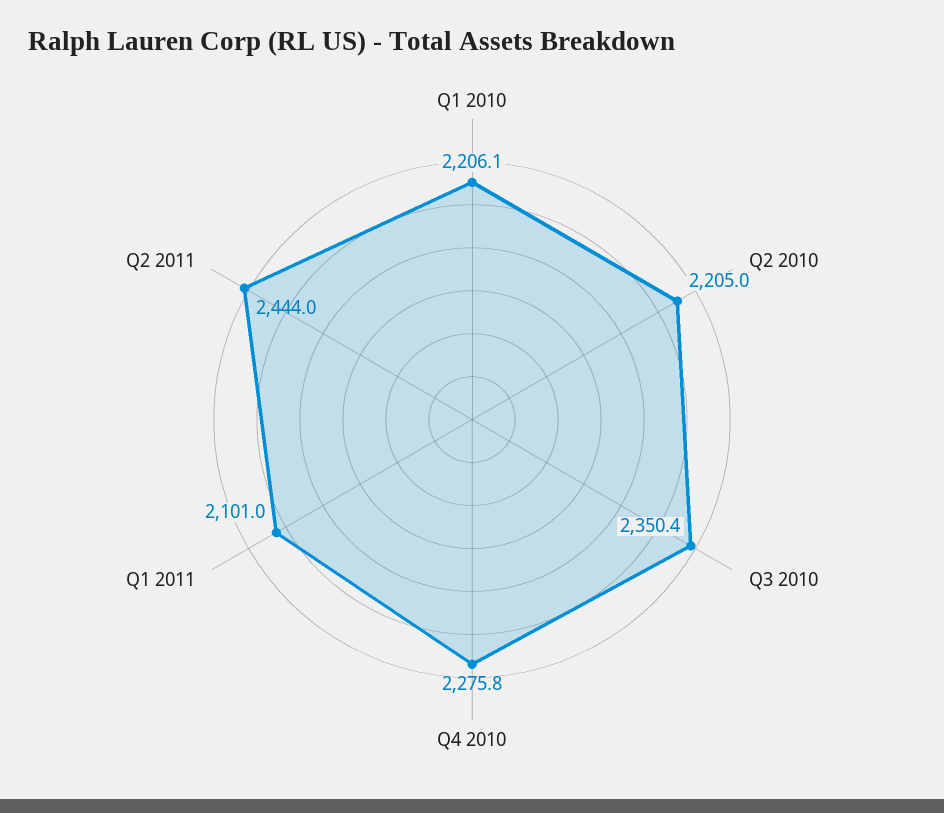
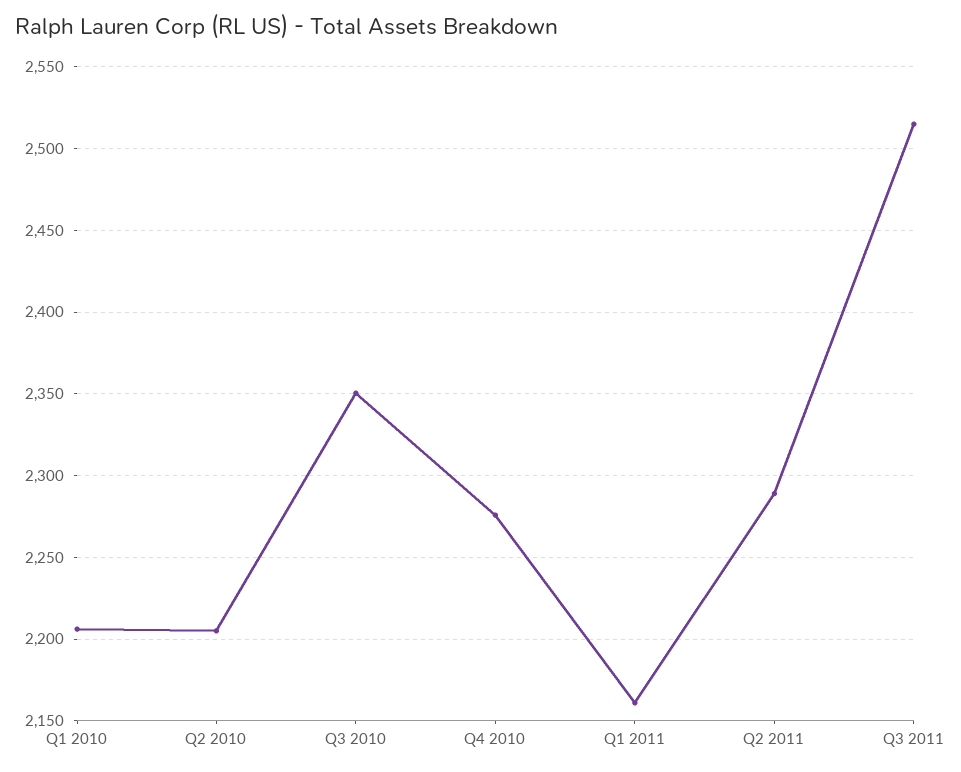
Q1 2011: 2101 -> 2160
Q2 2011: 2444 -> 2290
Q3 2011: none -> 2515

